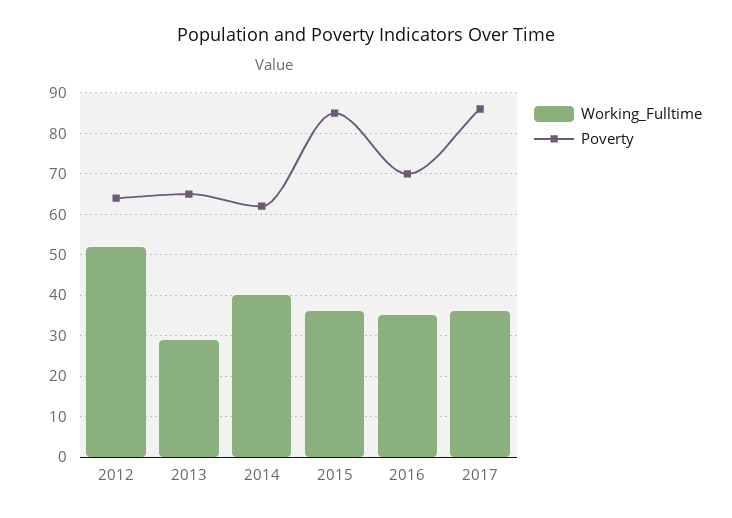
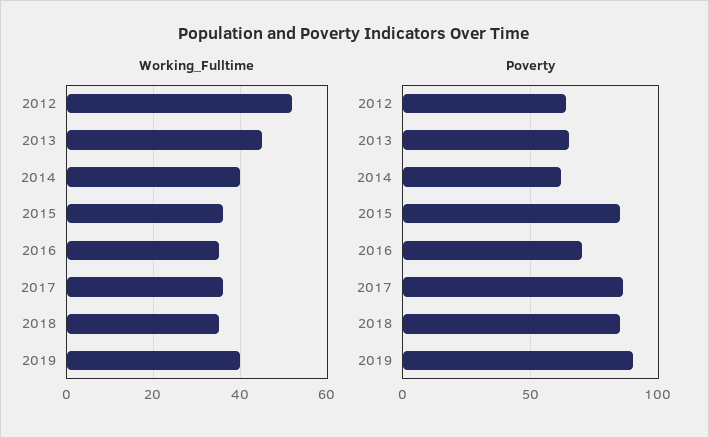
Working_Fulltime, 2013: 30 -> 45
Working_Fulltime, 2018: none -> 35
Working_Fulltime, 2019: none -> 40
Poverty, 2018: none -> 85
Poverty, 2019: none -> 90

